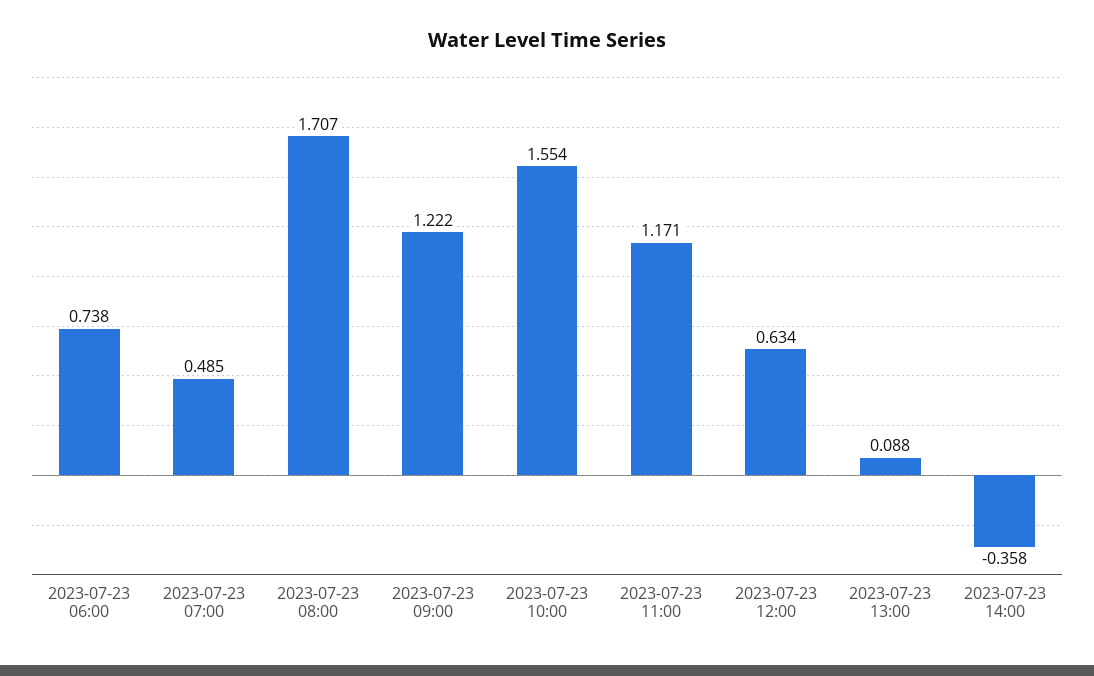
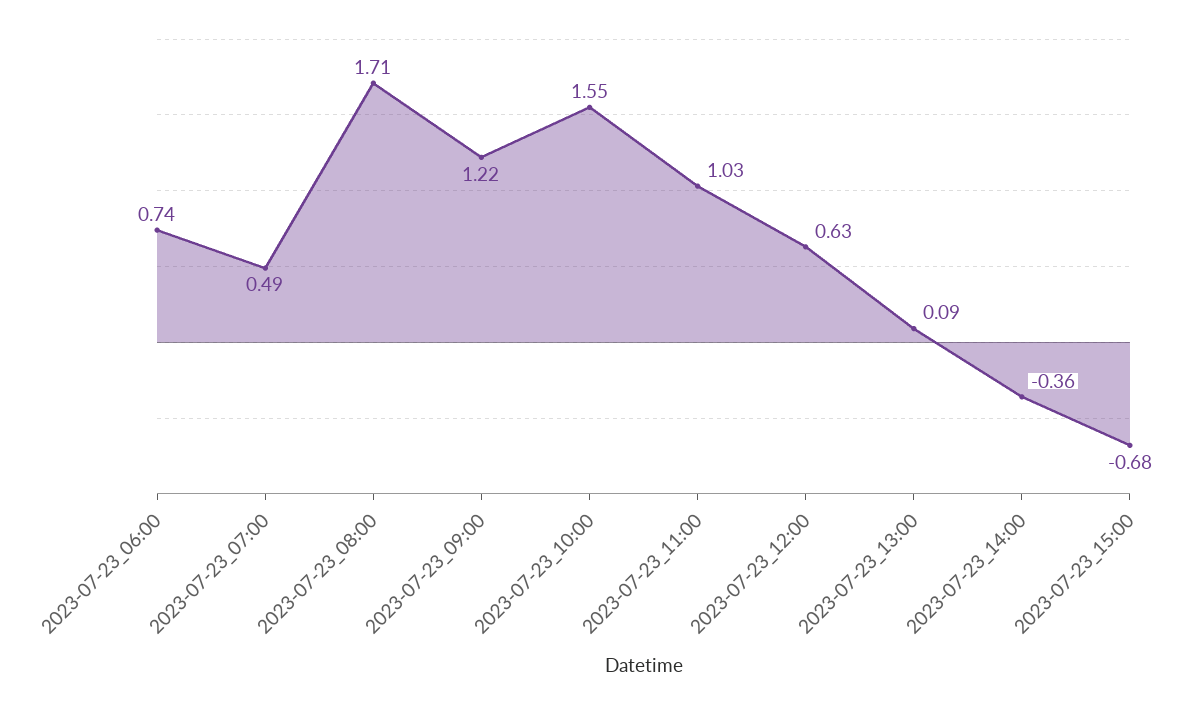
2023-07-23 11:00: 1.171 -> 1.03
2023-07-23_15:00: none -> -0.68

